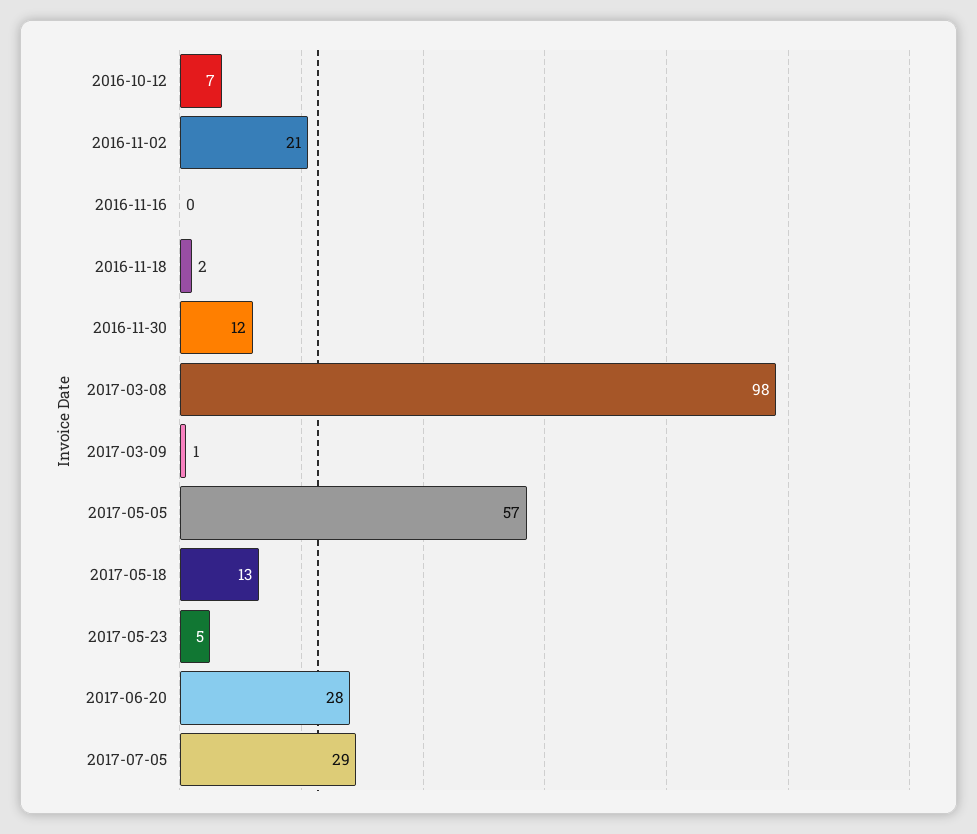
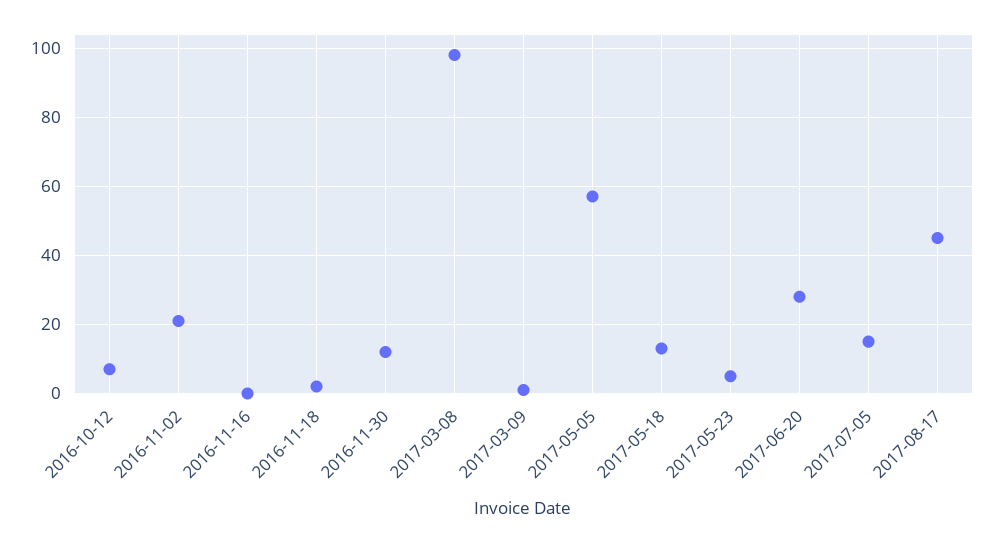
2017-07-05: 29 -> 15
2017-08-17: none -> 45

